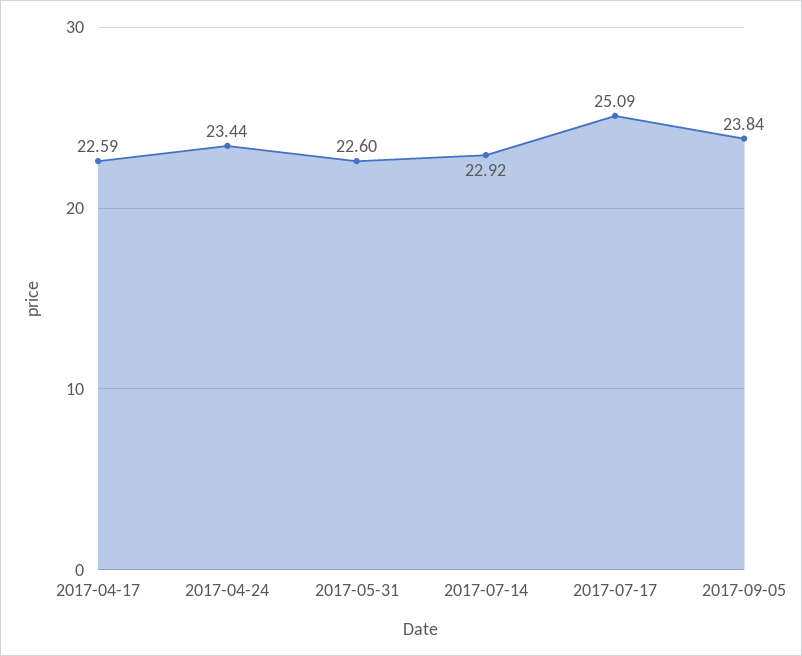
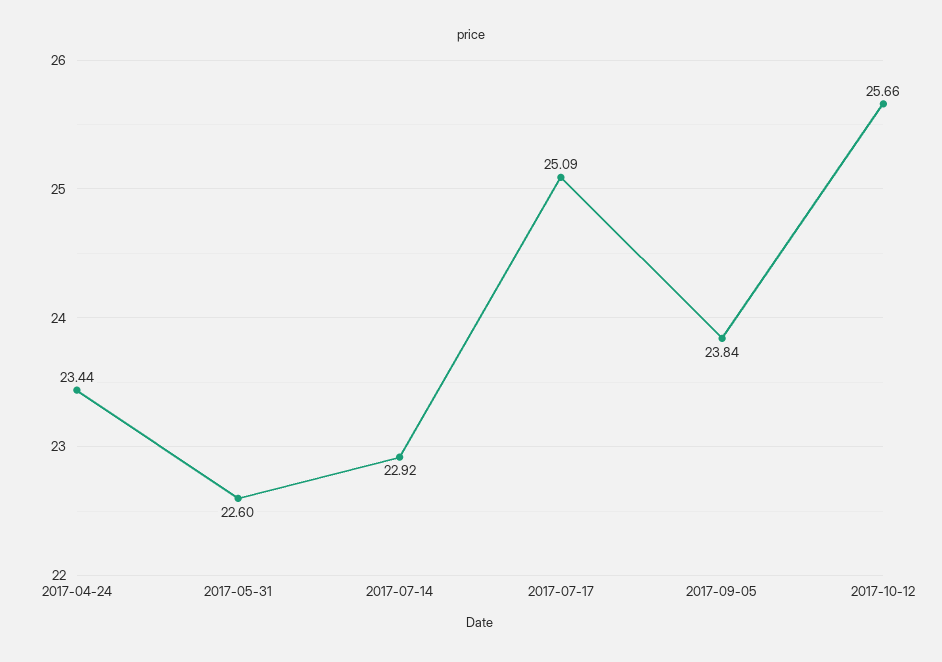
2017-04-17: 22.59 -> none
2017-10-12: none -> 25.66

